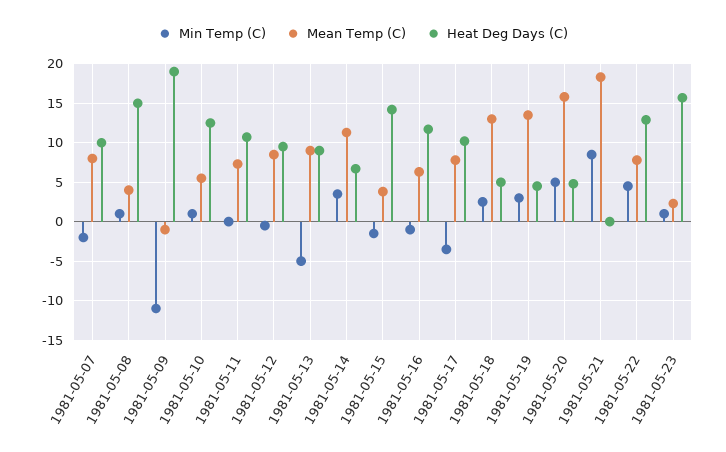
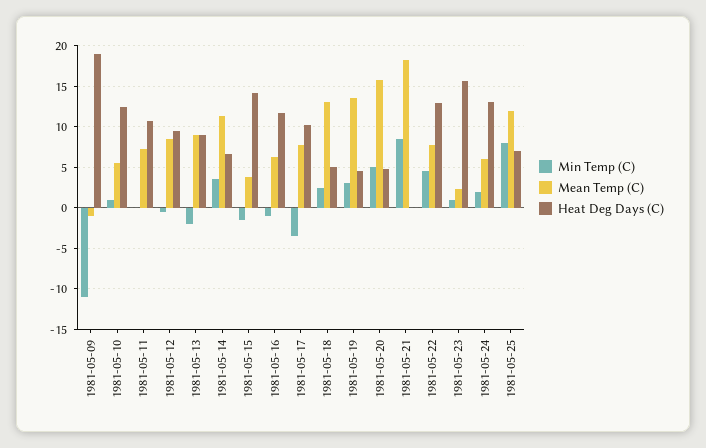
Min Temp (C), 1981-05-07: -2 -> none
Mean Temp (C), 1981-05-07: 8 -> none
Heat Deg Days (C), 1981-05-07: 10 -> none
Min Temp (C), 1981-05-08: 1 -> none
Mean Temp (C), 1981-05-08: 4 -> none
Heat Deg Days (C), 1981-05-08: 15 -> none
Min Temp (C), 1981-05-13: -5 -> -2
Min Temp (C), 1981-05-24: none -> 2
Mean Temp (C), 1981-05-24: none -> 6
Heat Deg Days (C), 1981-05-24: none -> 13
Min Temp (C), 1981-05-25: none -> 8
Mean Temp (C), 1981-05-25: none -> 12
Heat Deg Days (C), 1981-05-25: none -> 7

